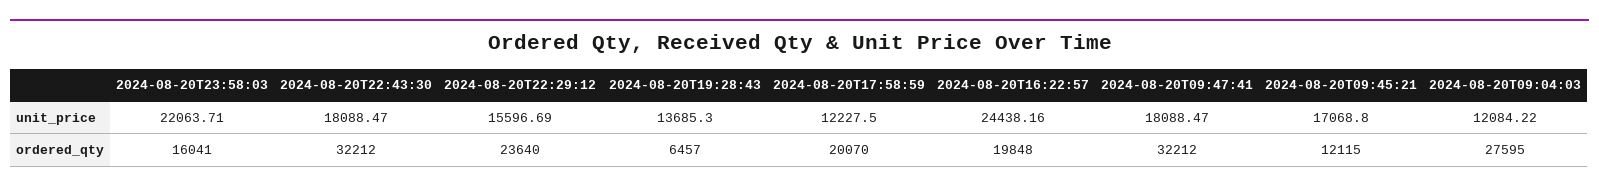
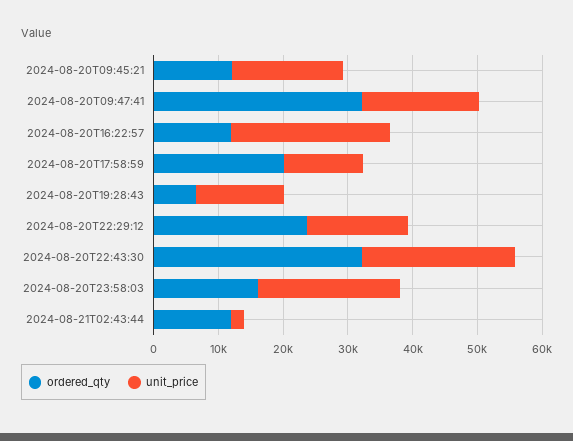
unit_price, 2024-08-20T22:43:30: 18088.47 -> 24000
unit_price, 2024-08-20T09:04:03: 12084.22 -> none
ordered_qty, 2024-08-20T16:22:57: 19848 -> 12000
ordered_qty, 2024-08-20T09:04:03: 27595 -> none
ordered_qty, 2024-08-21T02:43:44: none -> 12000
unit_price, 2024-08-21T02:43:44: none -> 2000

